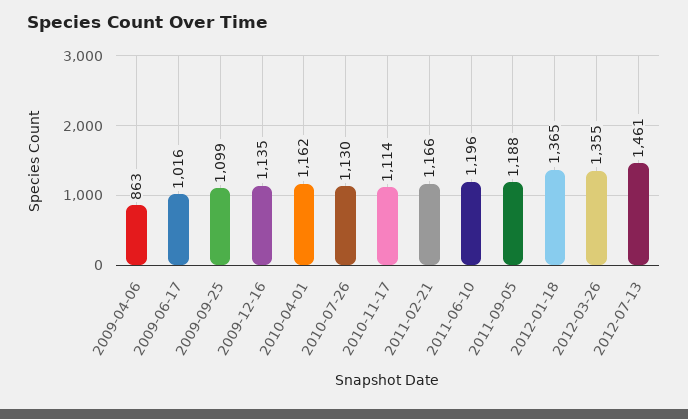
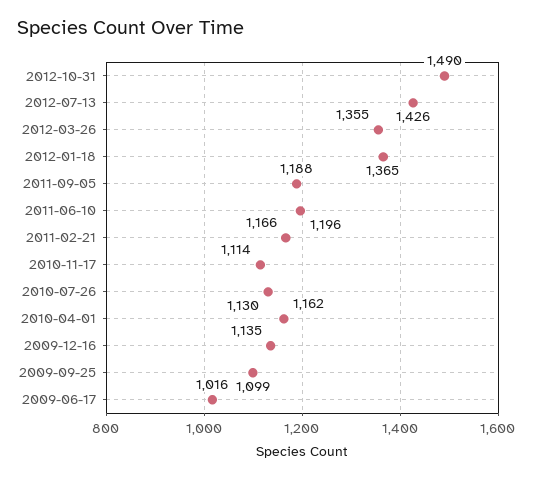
2009-04-06: 863 -> none
2012-07-13: 1461 -> 1426
2012-10-31: none -> 1490

